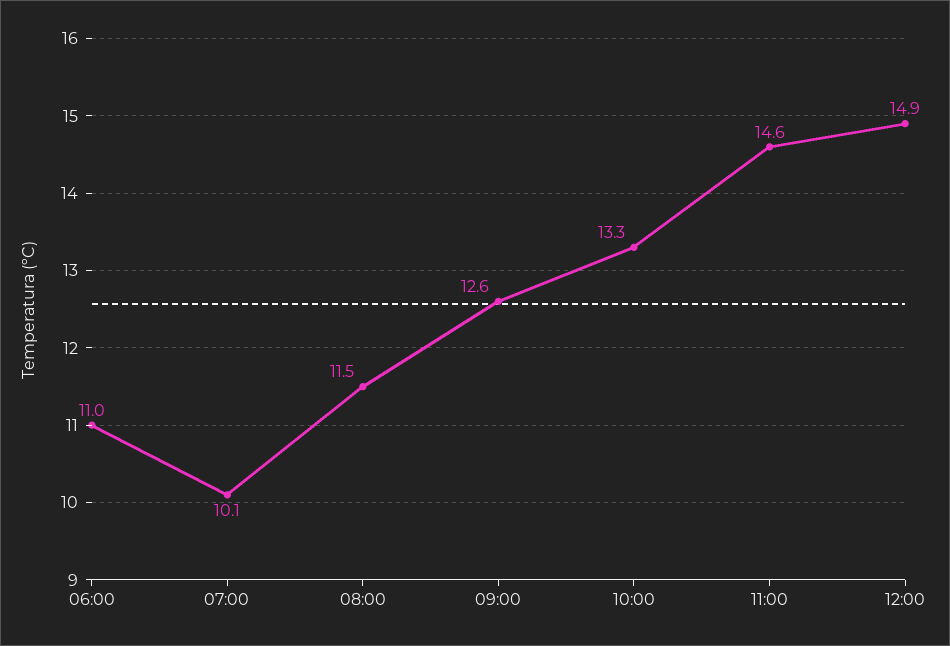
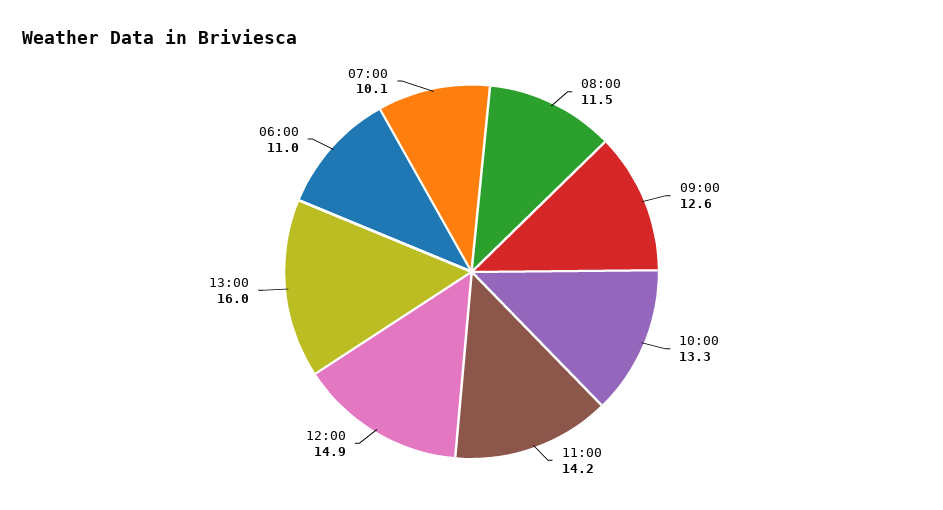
11:00: 14.6 -> 14.2
13:00: none -> 16

